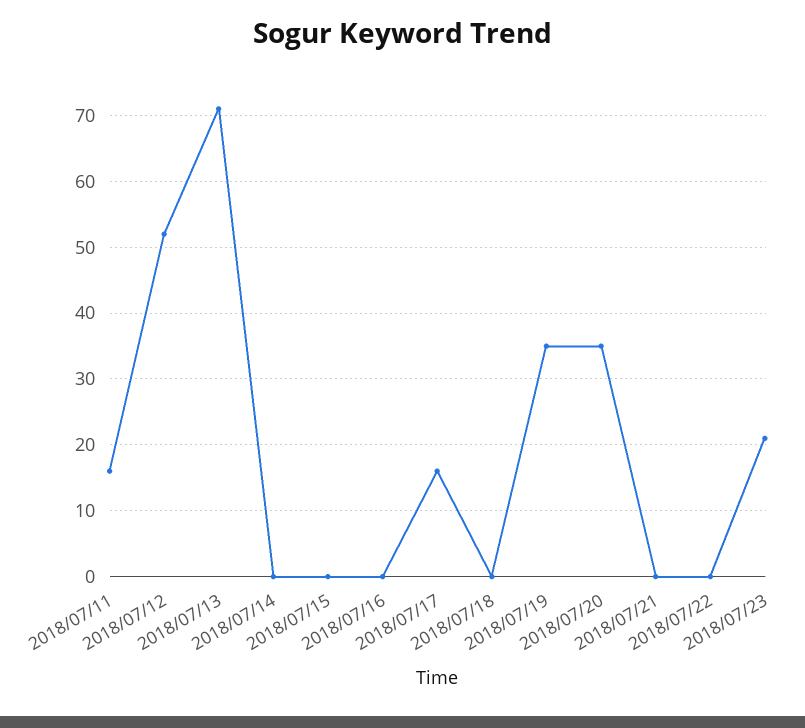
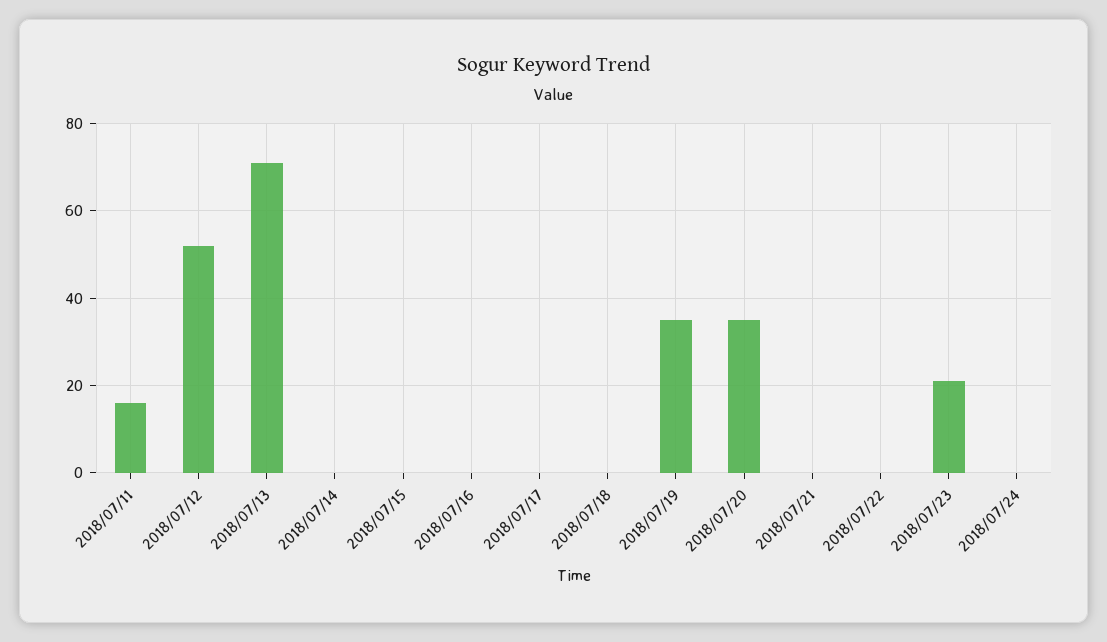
2018/07/17: 16 -> 0
2018/07/24: none -> 0

